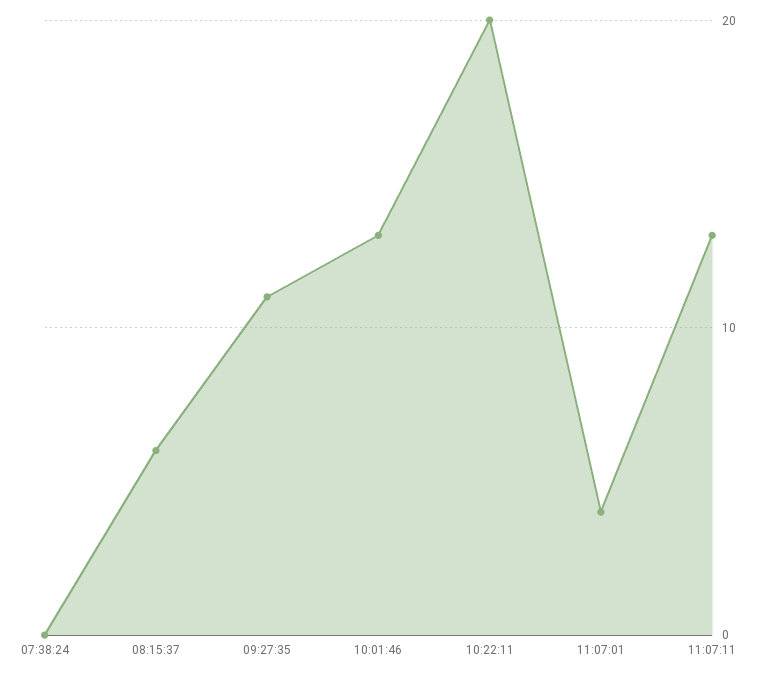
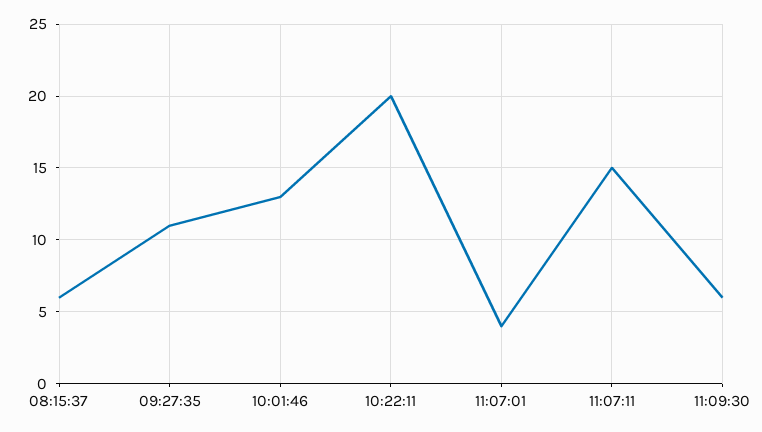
07:38:24: 0 -> none
11:07:11: 13 -> 15
11:09:30: none -> 6

